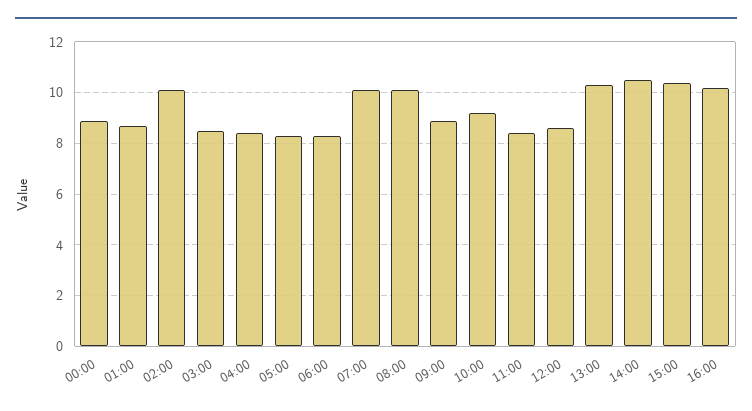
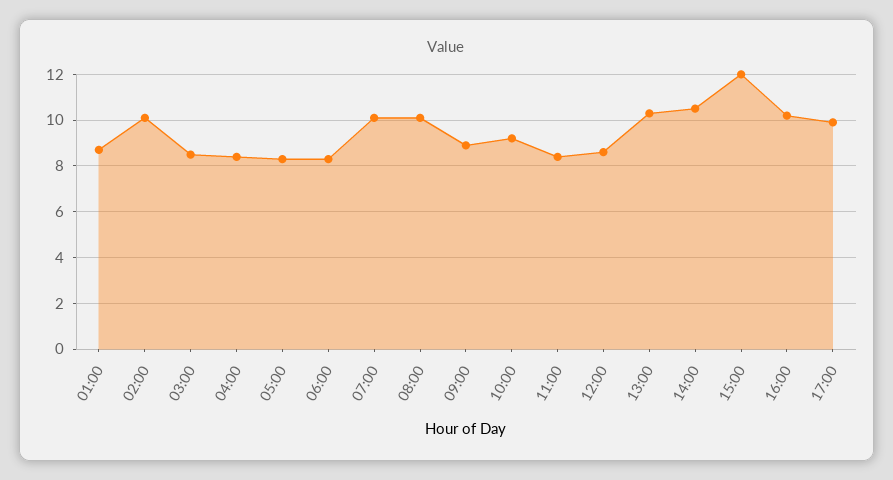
00:00: 9 -> none
15:00: 10.5 -> 12
17:00: none -> 10

